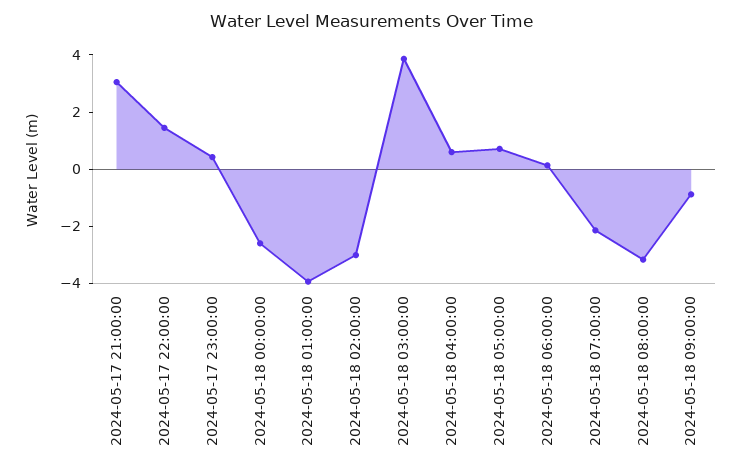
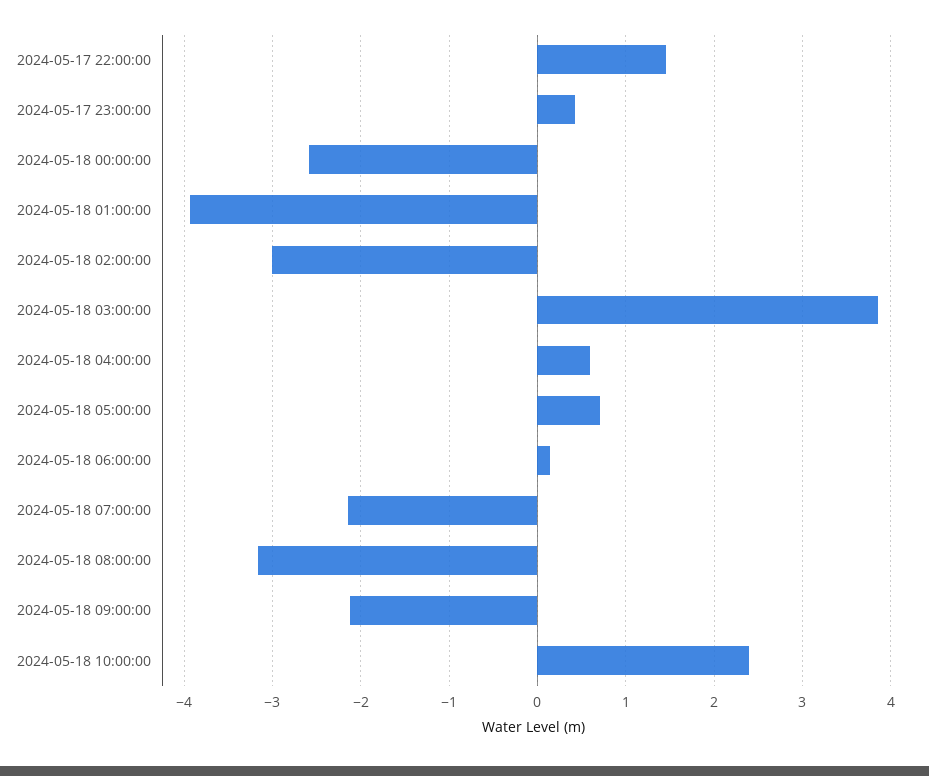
2024-05-17 21:00:00: 3 -> none
2024-05-18 09:00:00: -1 -> -2.1
2024-05-18 10:00:00: none -> 2.4

